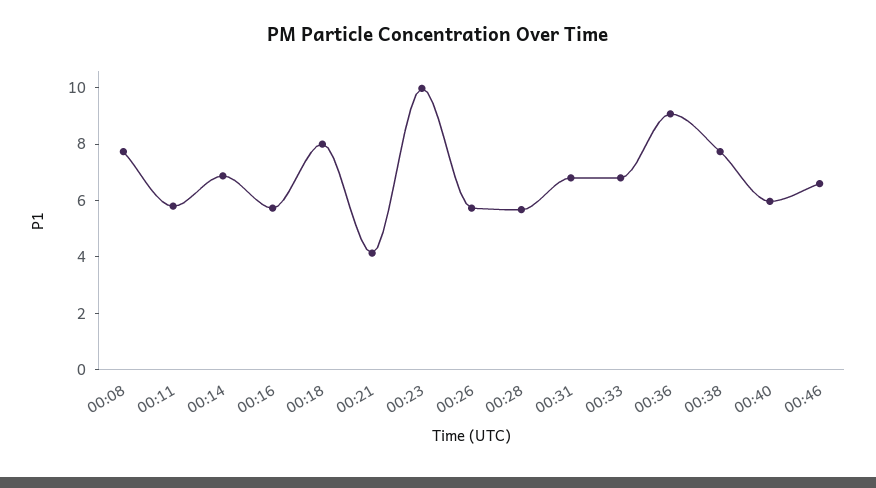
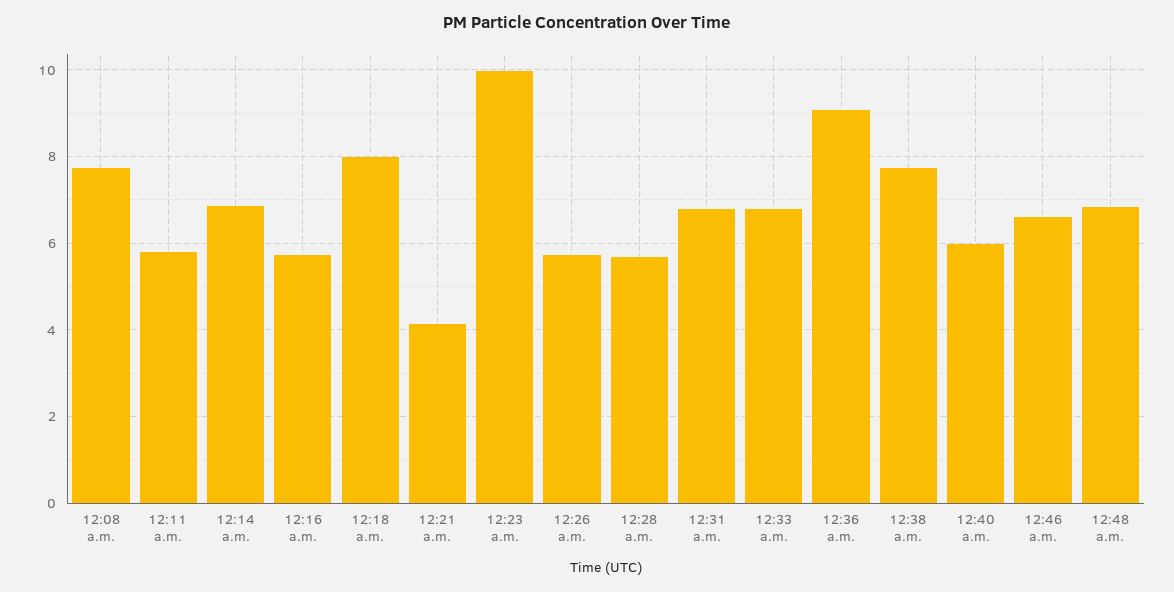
12:48 a.m.: none -> 6.8

